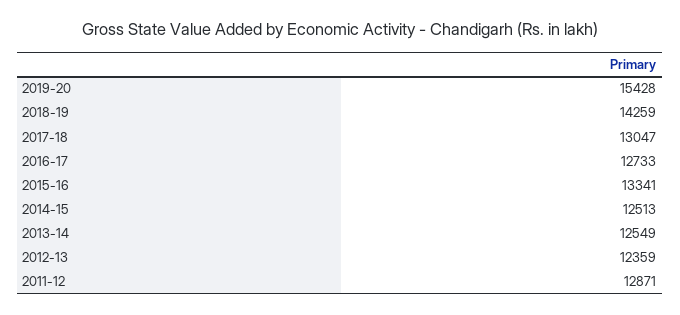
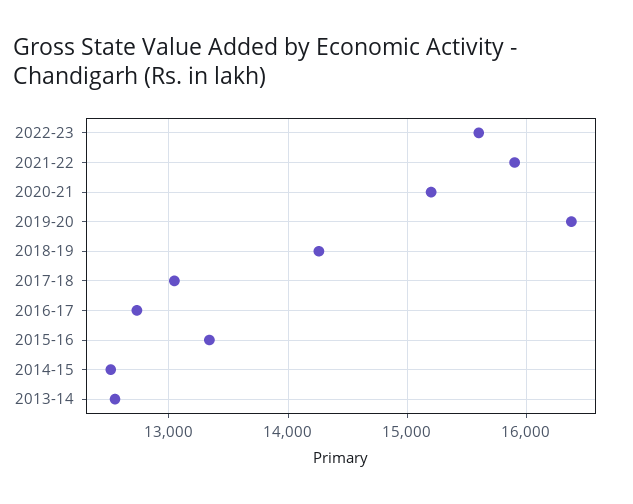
2019-20: 15428 -> 16400
2012-13: 12359 -> none
2011-12: 12871 -> none
2022-23: none -> 15600
2021-22: none -> 15900
2020-21: none -> 15200

